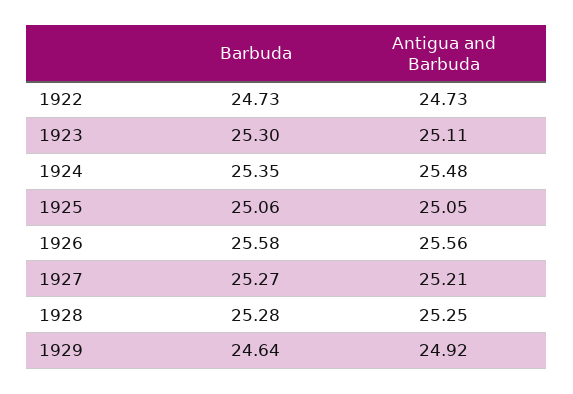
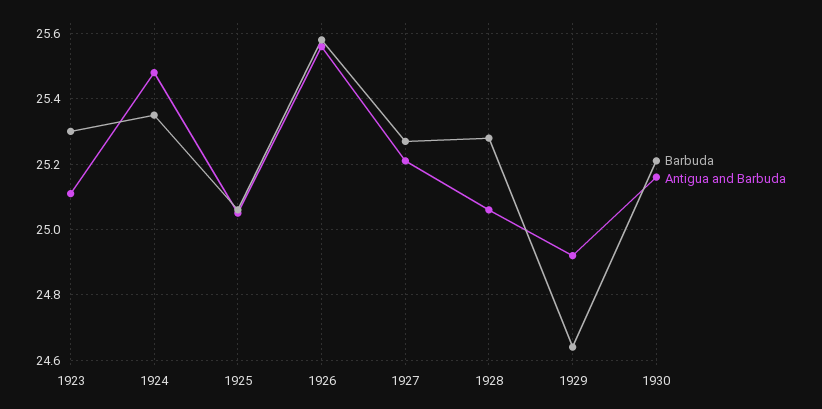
Barbuda, 1922: 24.73 -> none
Antigua and Barbuda, 1922: 24.73 -> none
Antigua and Barbuda, 1928: 25.25 -> 25.05
Barbuda, 1930: none -> 25.2
Antigua and Barbuda, 1930: none -> 25.15

